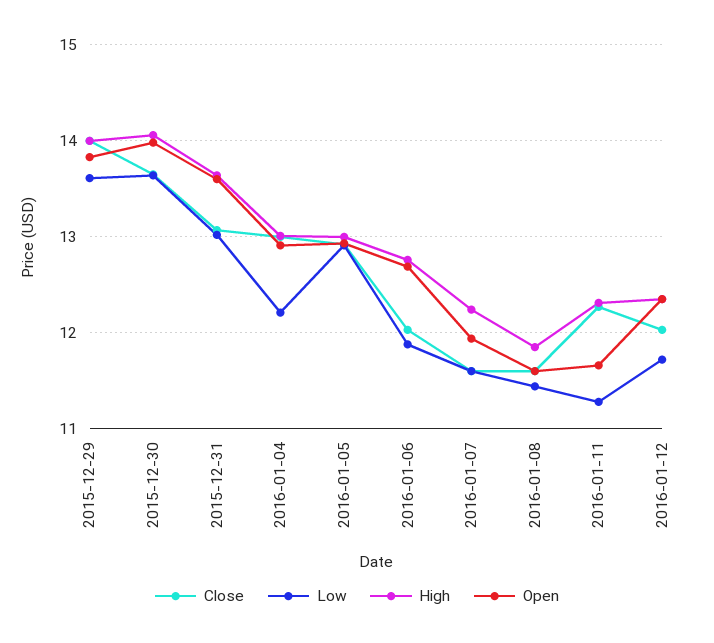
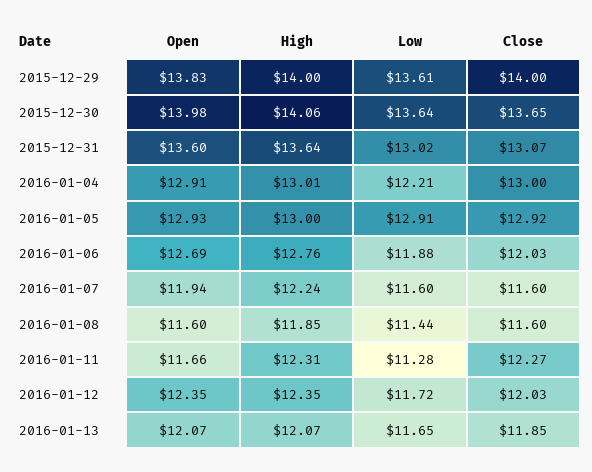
Open, 2016-01-13: none -> 12.07
High, 2016-01-13: none -> 12.07
Low, 2016-01-13: none -> 11.65
Close, 2016-01-13: none -> 11.85

